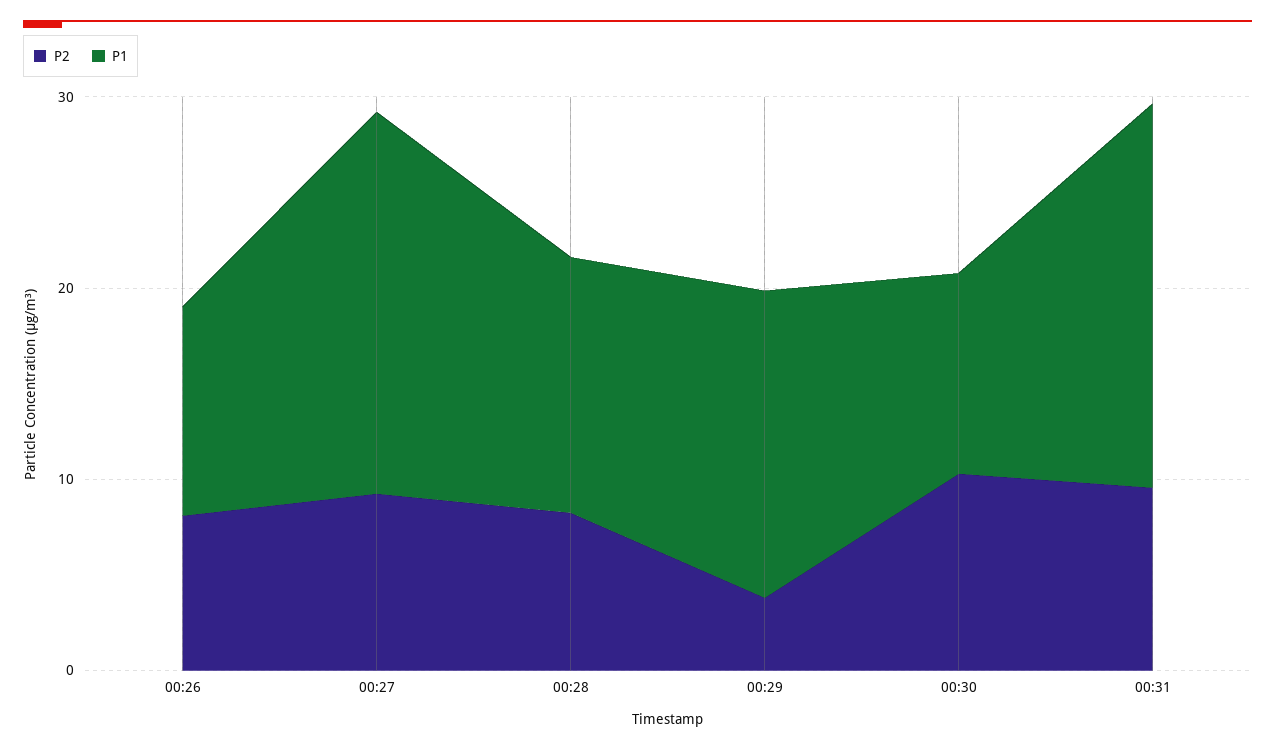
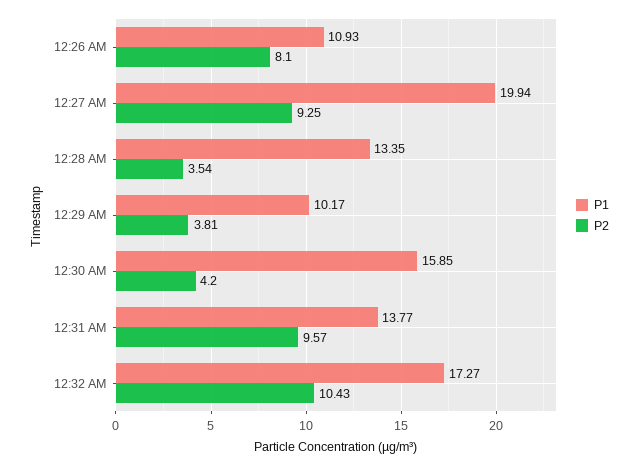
P2, 00:28: 8 -> 3.54
P1, 00:29: 16 -> 10.17
P2, 00:30: 10 -> 4.2
P1, 00:30: 10 -> 15.85
P1, 00:31: 20 -> 13.77
P1, 12:32 AM: none -> 17.27
P2, 12:32 AM: none -> 10.43

